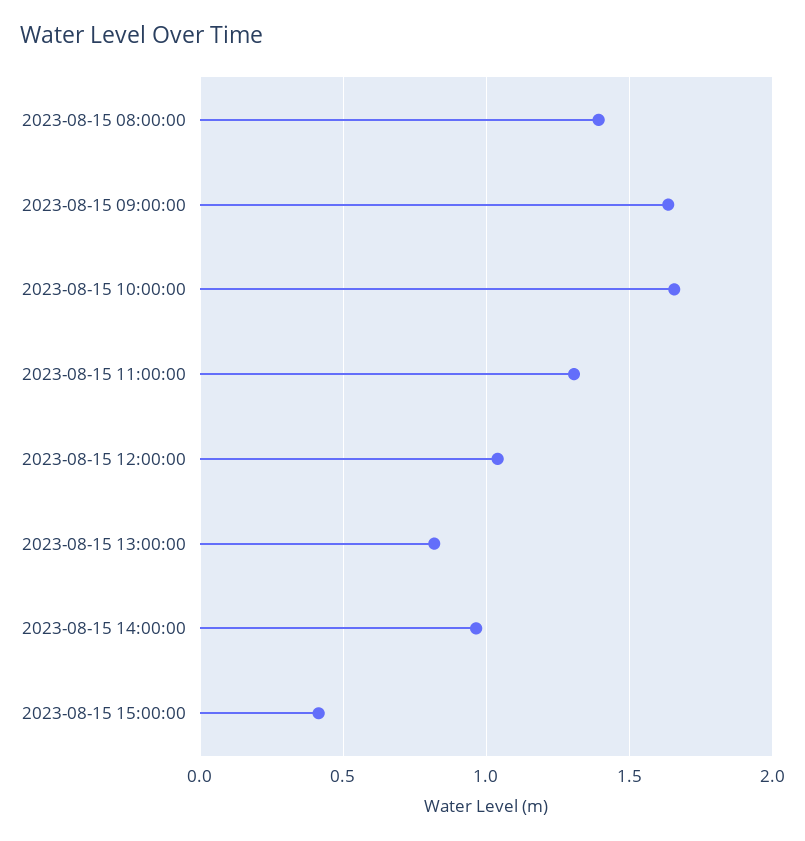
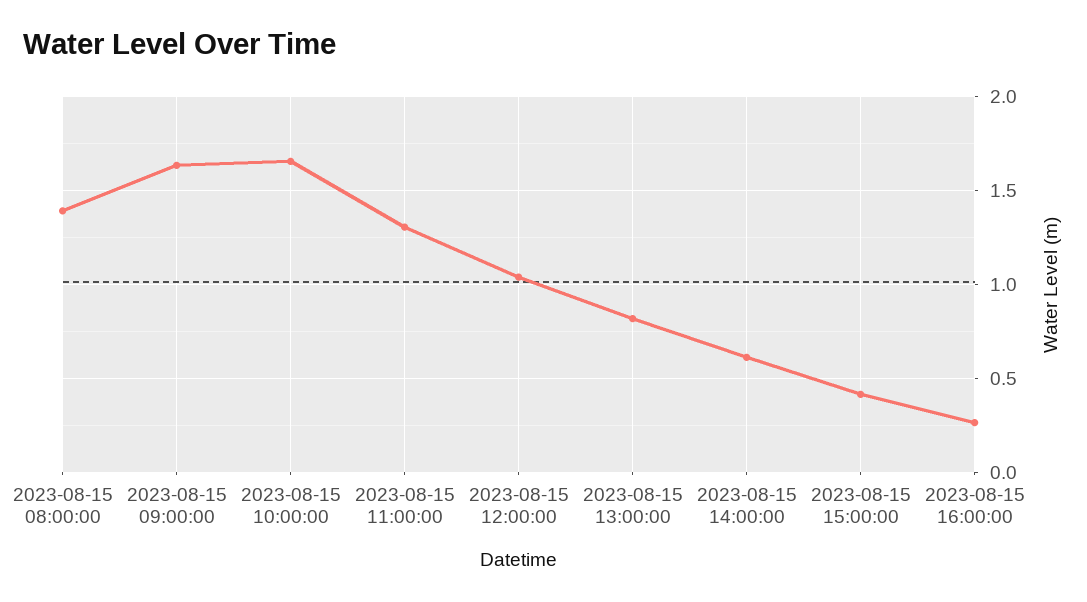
2023-08-15 14:00:00: 0.95 -> 0.6
2023-08-15 16:00:00: none -> 0.25

